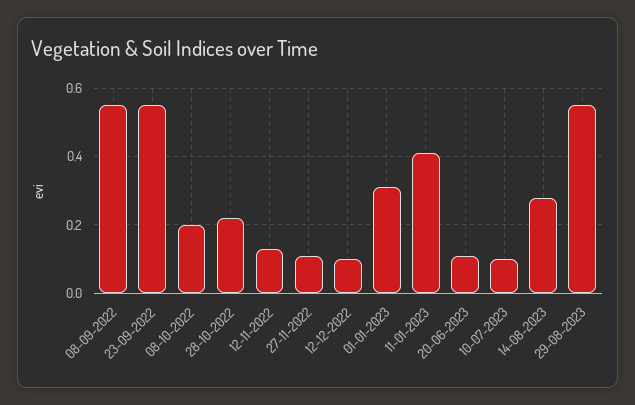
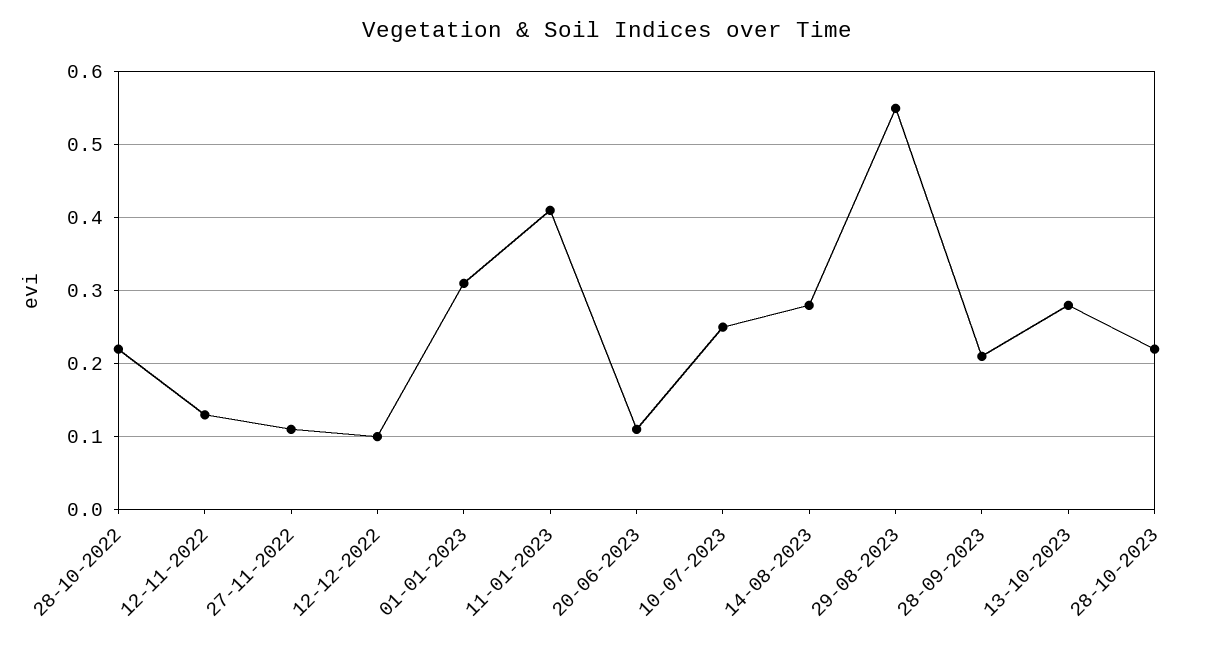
08-09-2022: 0.55 -> none
23-09-2022: 0.55 -> none
08-10-2022: 0.2 -> none
10-07-2023: 0.1 -> 0.25
28-09-2023: none -> 0.21
13-10-2023: none -> 0.28
28-10-2023: none -> 0.22

